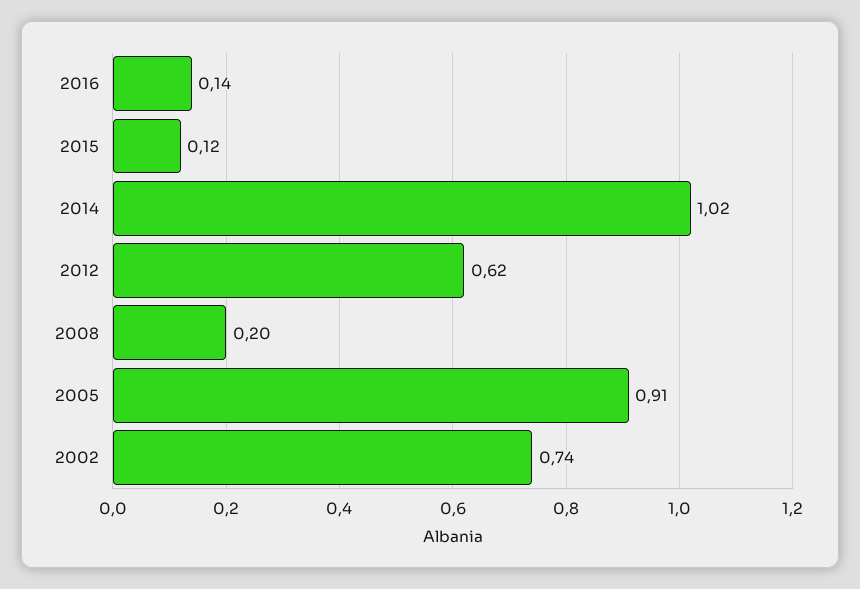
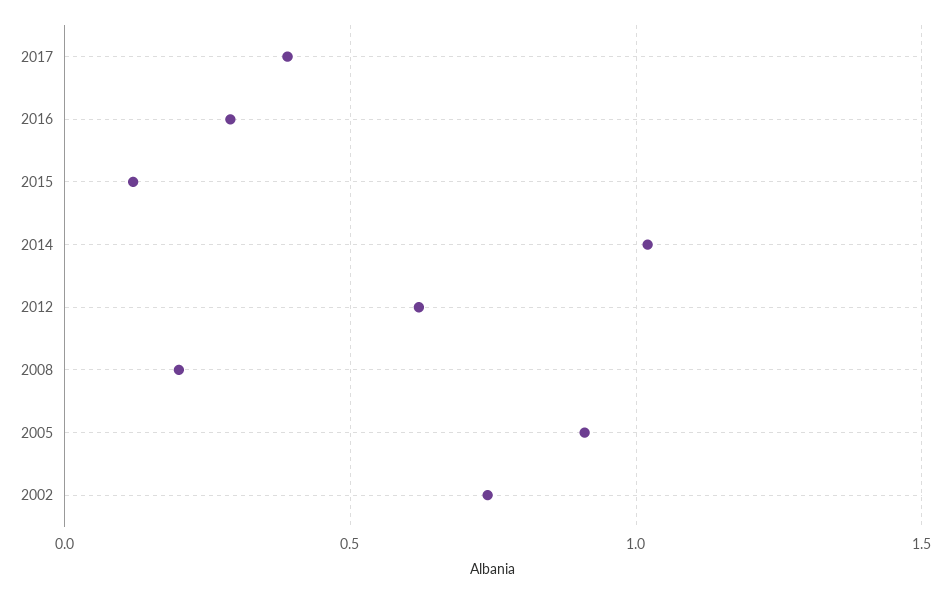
2016: 0.14 -> 0.3
2017: none -> 0.4

